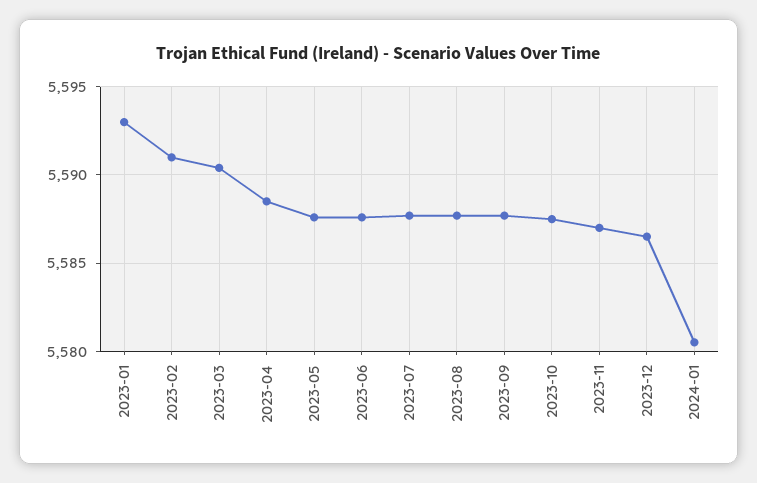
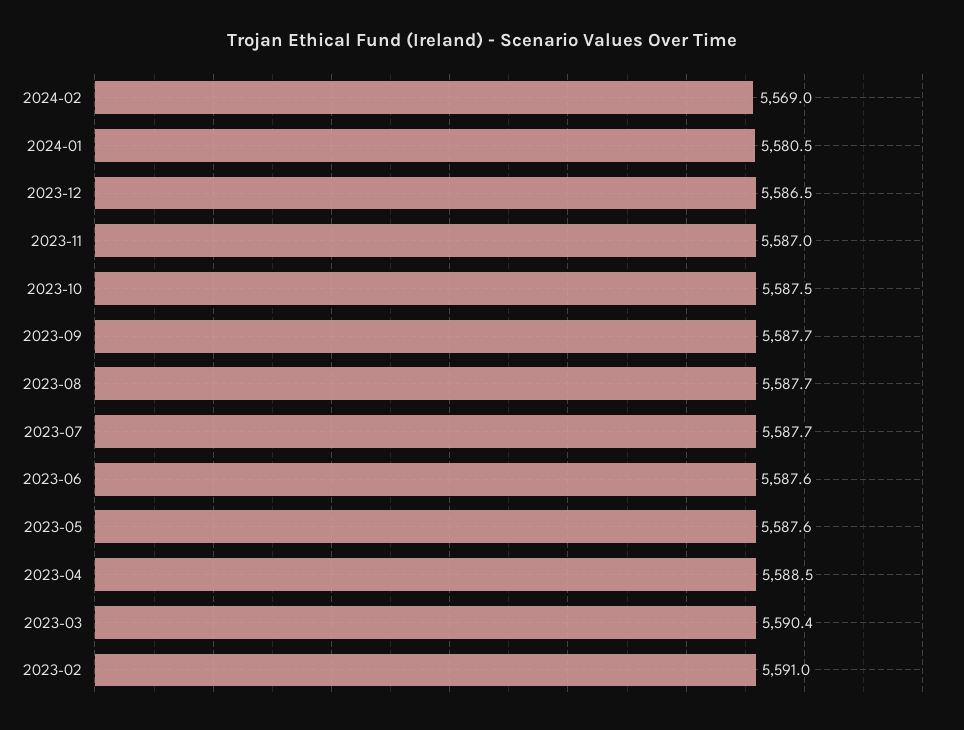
2023-01: 5593 -> none
2024-02: none -> 5569

